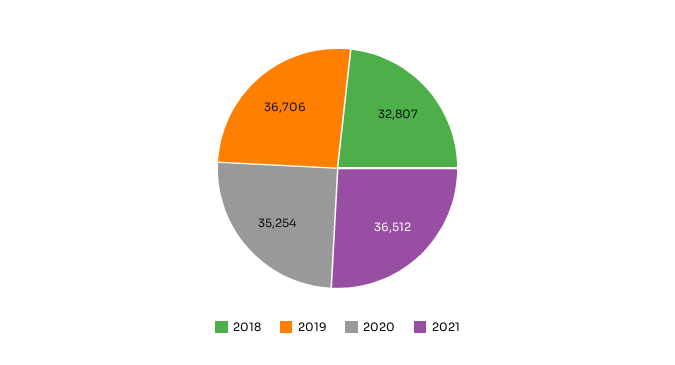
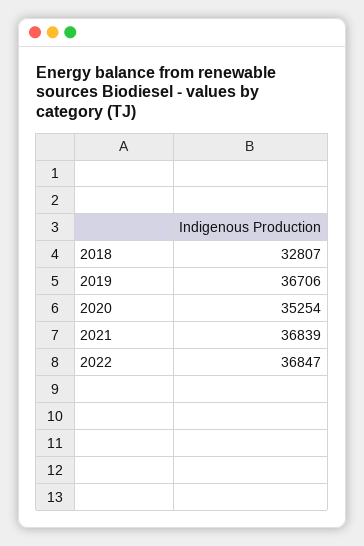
2021: 36512 -> 36839
2022: none -> 36847

